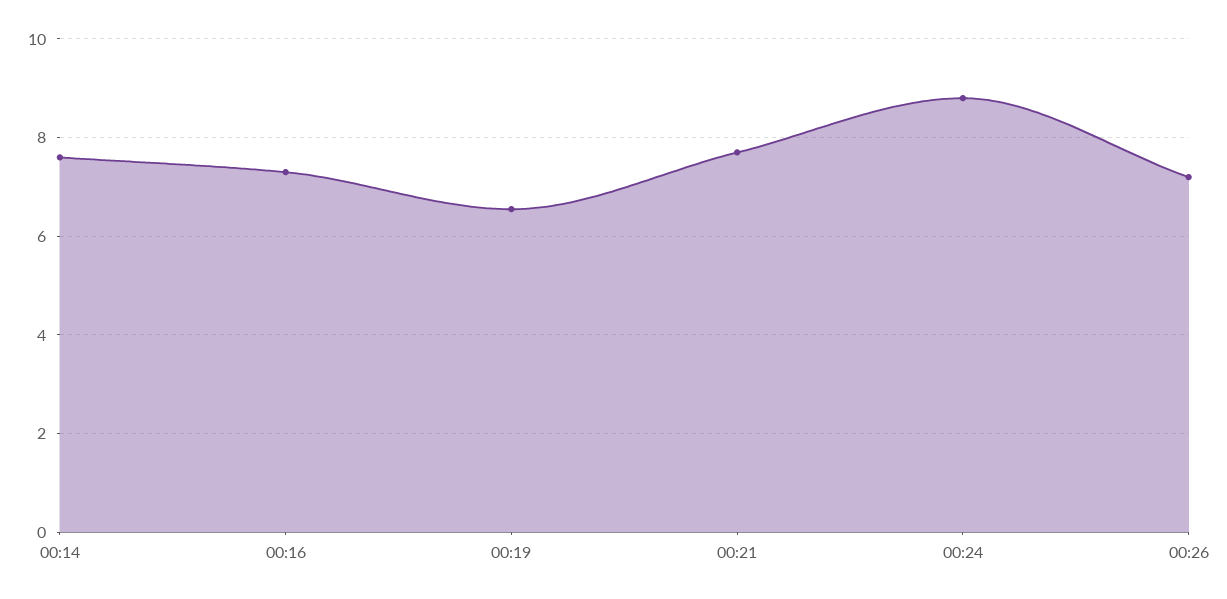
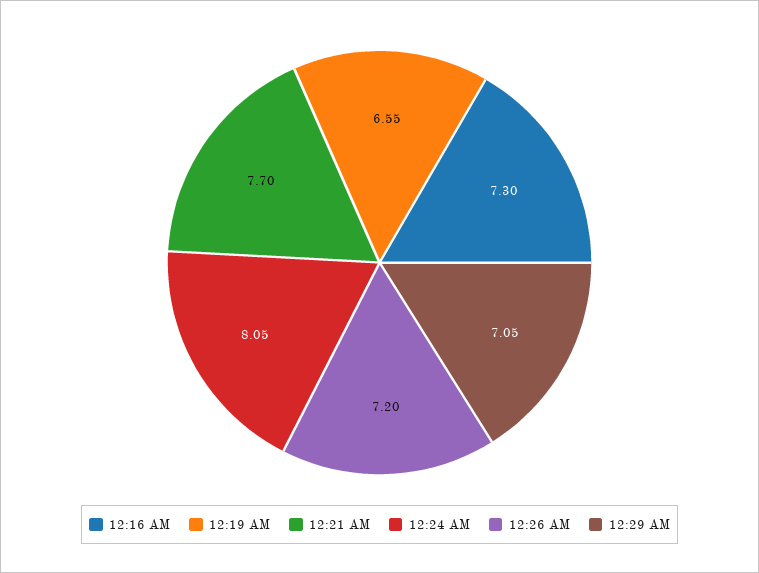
00:14: 7.6 -> none
00:24: 8.8 -> 8.05
12:29 AM: none -> 7.05

